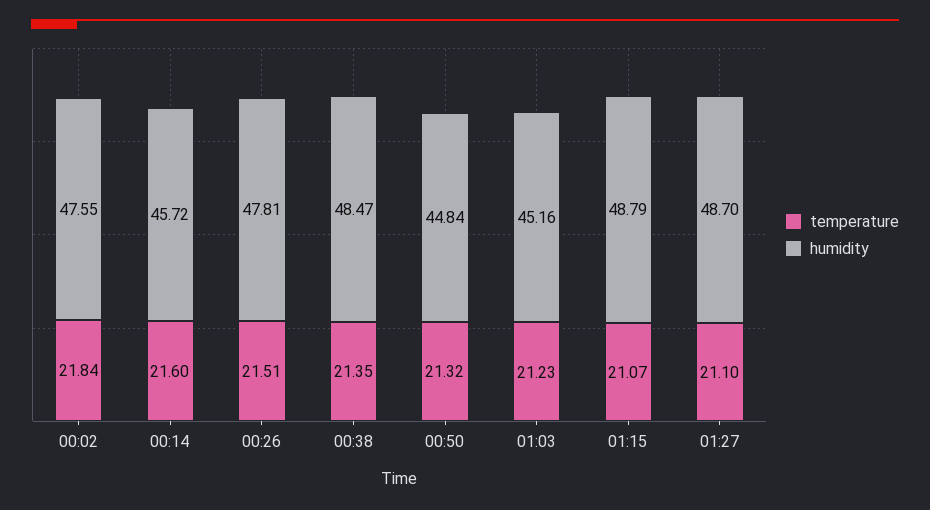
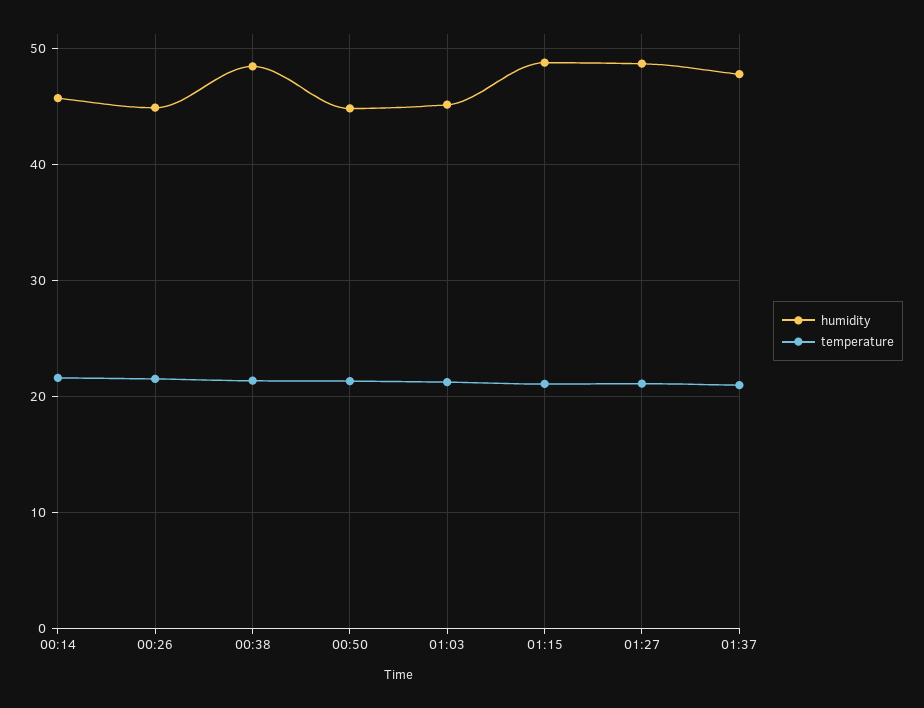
temperature, 00:02: 21.84 -> none
humidity, 00:02: 47.55 -> none
humidity, 00:26: 47.81 -> 45
humidity, 01:37: none -> 48
temperature, 01:37: none -> 21

